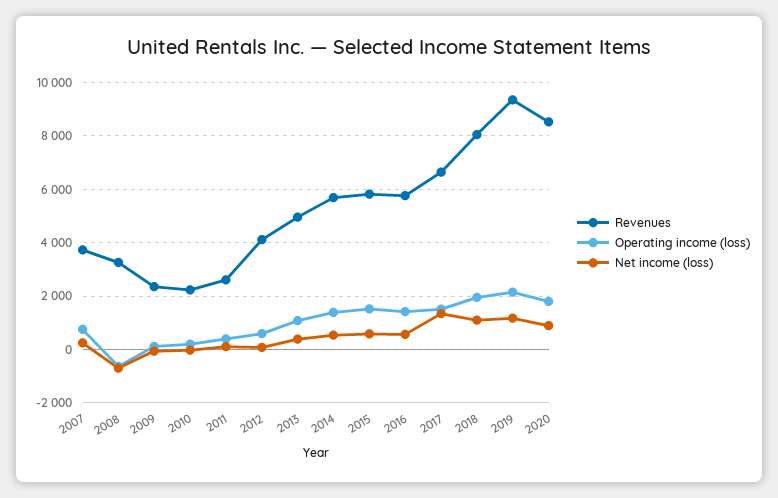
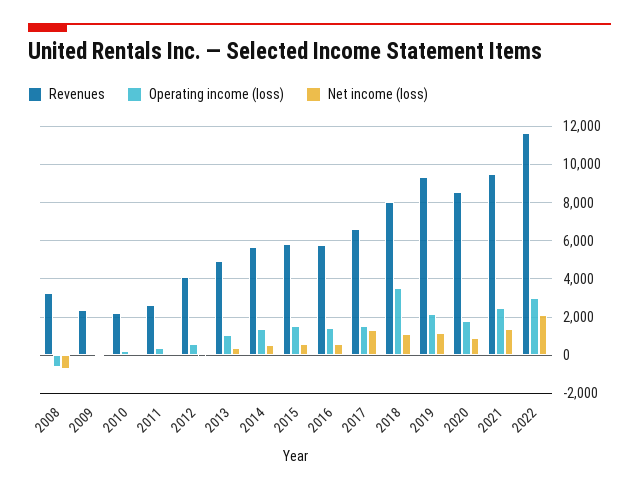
Revenues, 2007: 3750 -> none
Operating income (loss), 2007: 750 -> none
Net income (loss), 2007: 250 -> none
Operating income (loss), 2018: 2000 -> 3500
Revenues, 2021: none -> 9500
Operating income (loss), 2021: none -> 2500
Net income (loss), 2021: none -> 1500
Revenues, 2022: none -> 11500
Operating income (loss), 2022: none -> 3000
Net income (loss), 2022: none -> 2000

